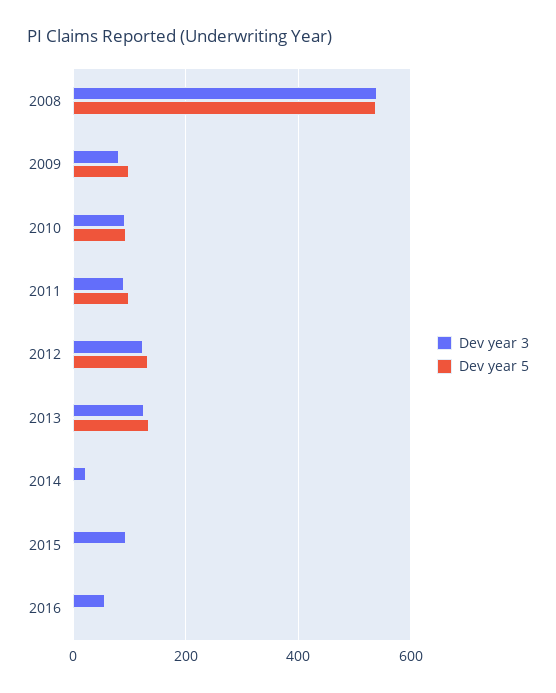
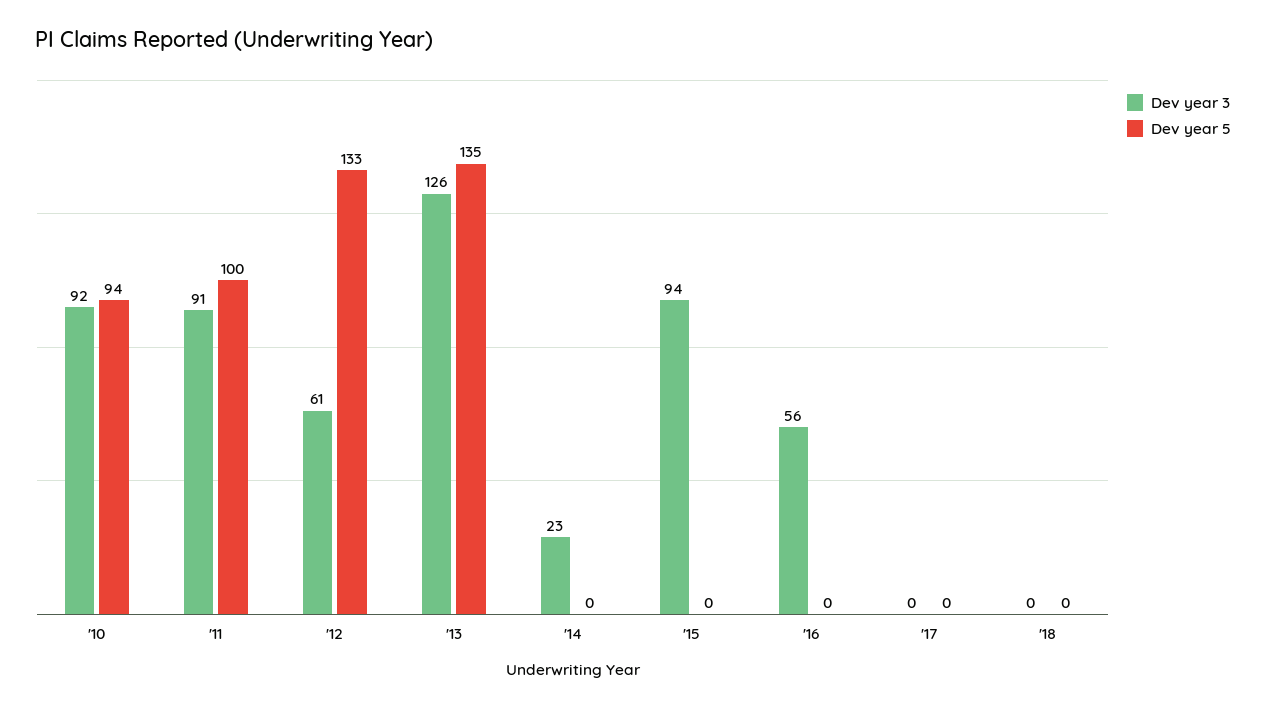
Dev year 3, 2008: 540 -> none
Dev year 5, 2008: 540 -> none
Dev year 3, 2009: 80 -> none
Dev year 5, 2009: 100 -> none
Dev year 3, 2012: 120 -> 61
Dev year 3, '17: none -> 0
Dev year 5, '17: none -> 0
Dev year 3, '18: none -> 0
Dev year 5, '18: none -> 0

